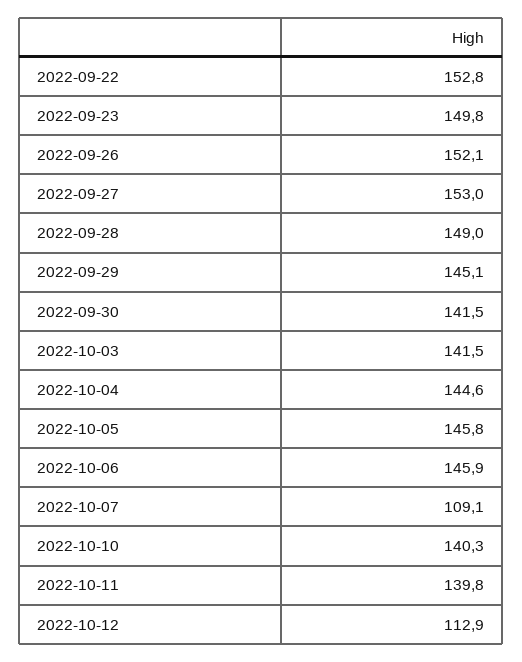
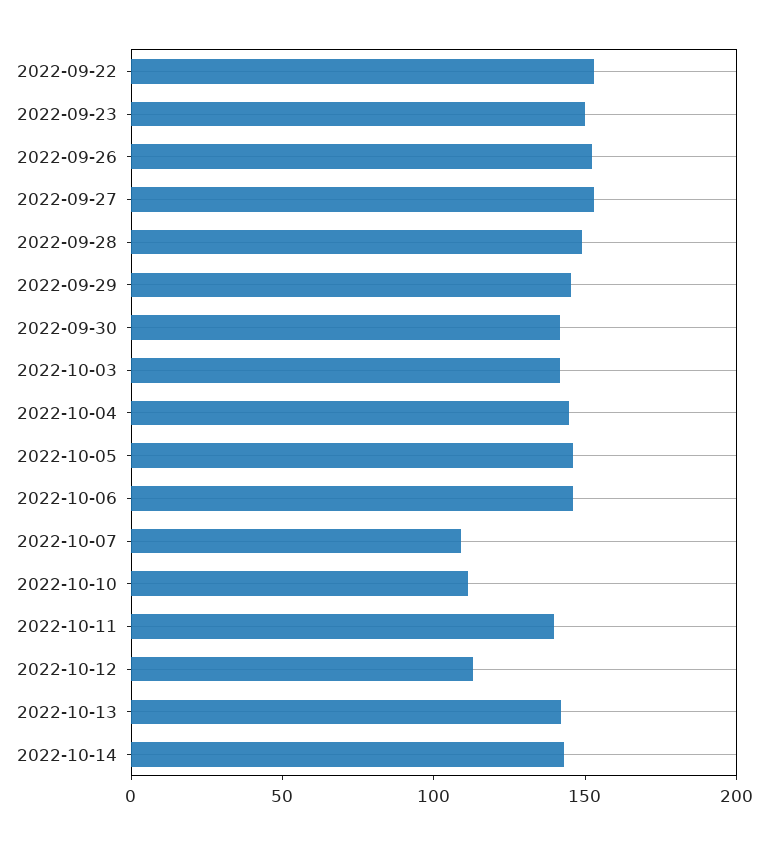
2022-10-10: 140.3 -> 110
2022-10-13: none -> 140
2022-10-14: none -> 140

